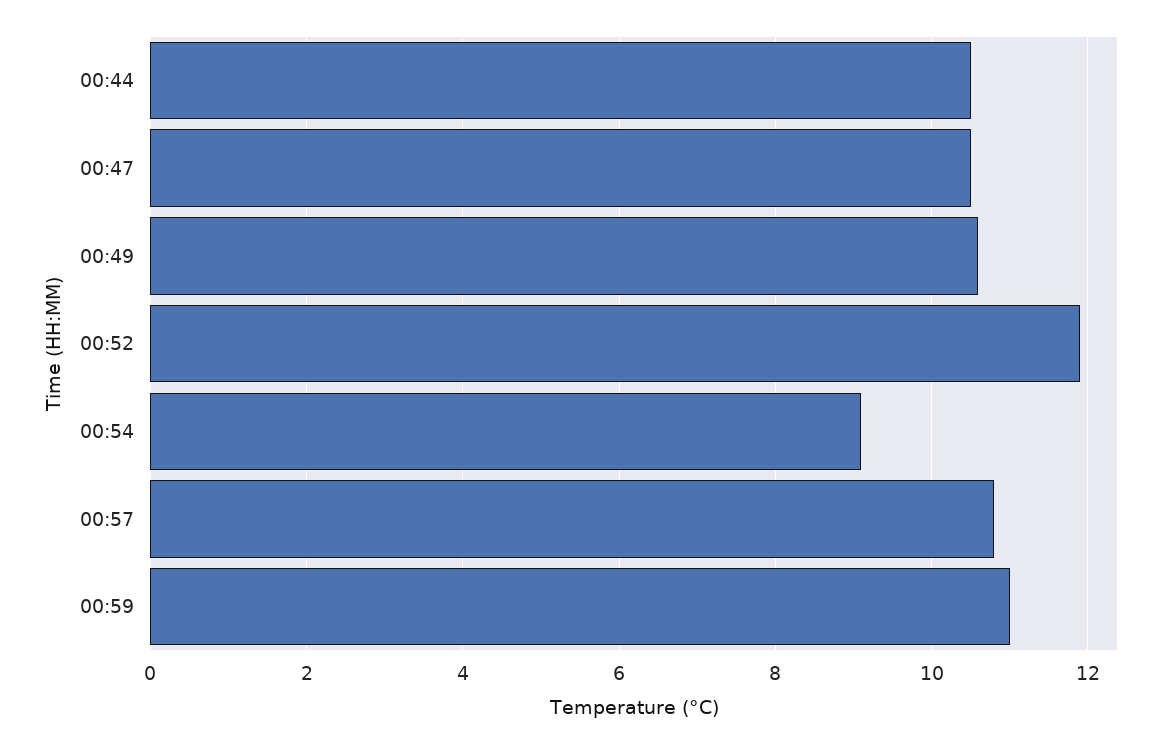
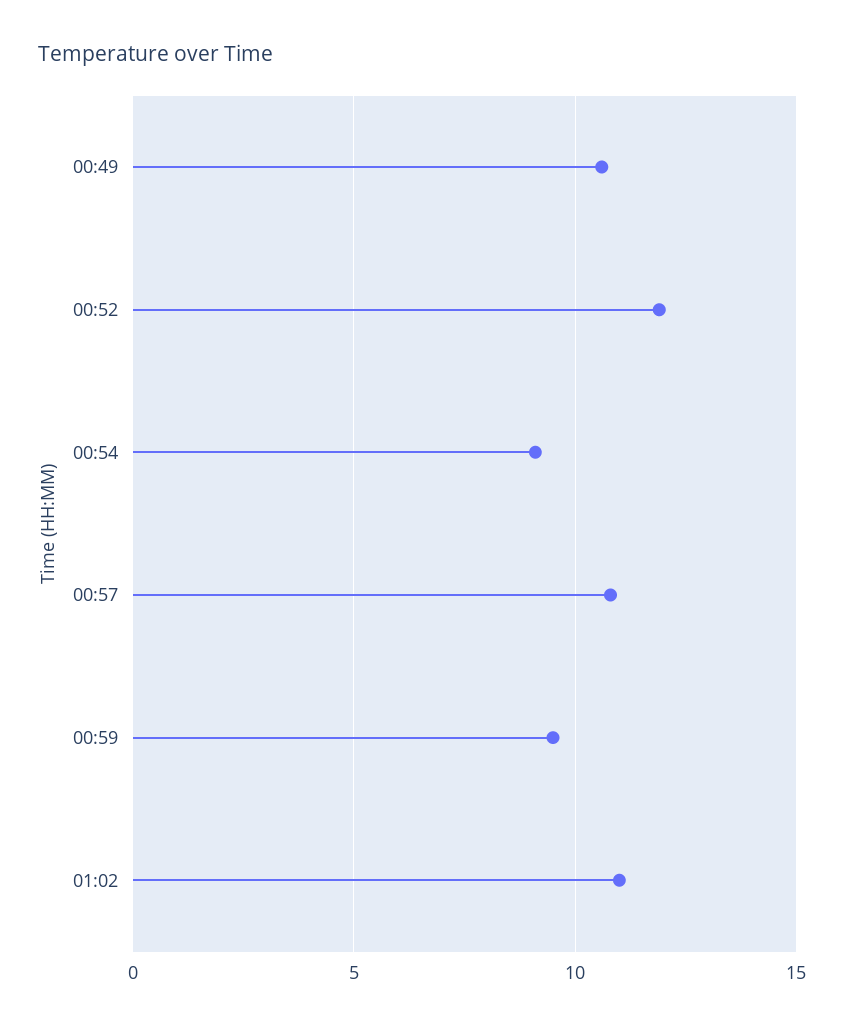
00:44: 10.5 -> none
00:47: 10.5 -> none
00:59: 11 -> 9.5
01:02: none -> 11

